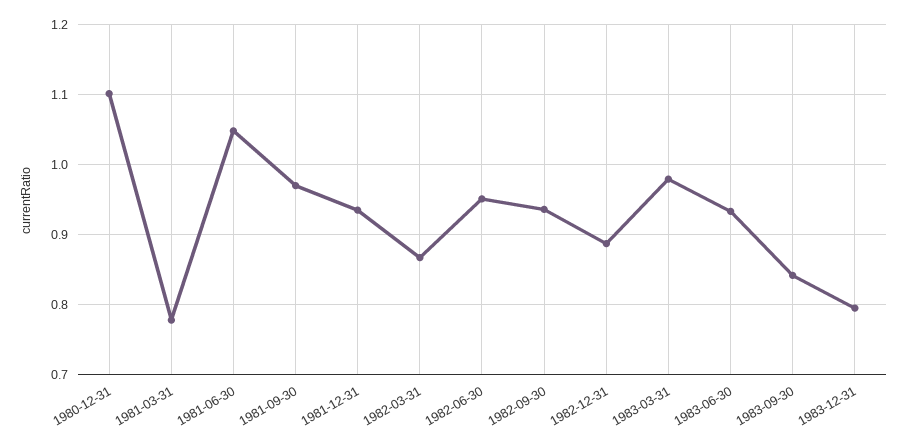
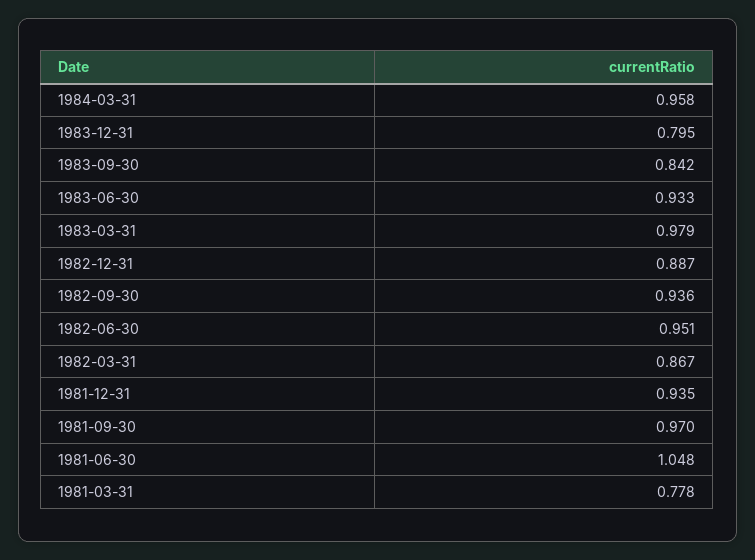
1980-12-31: 1.1 -> none
1984-03-31: none -> 0.958

